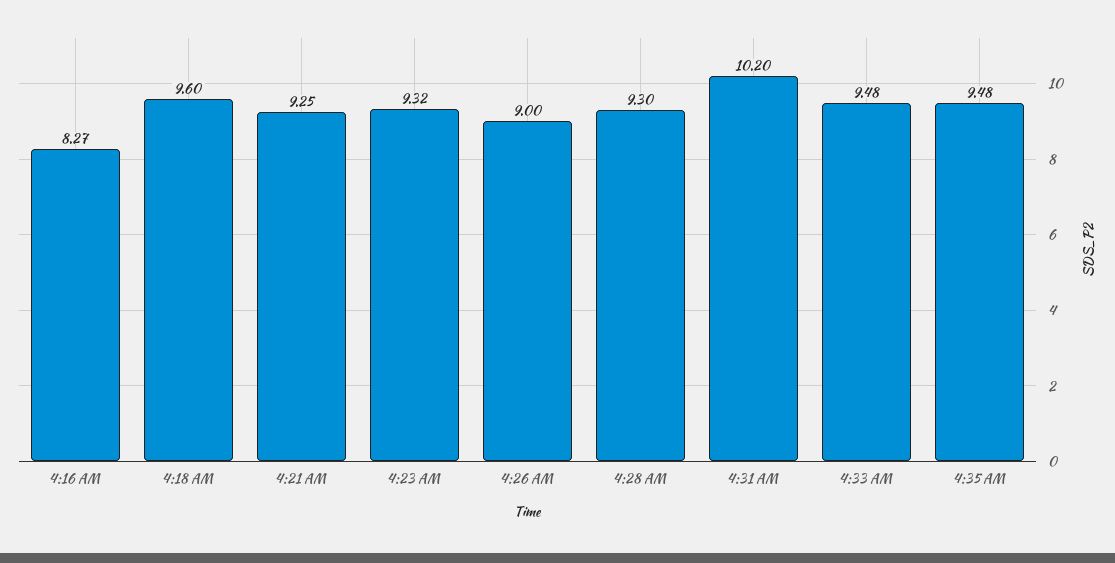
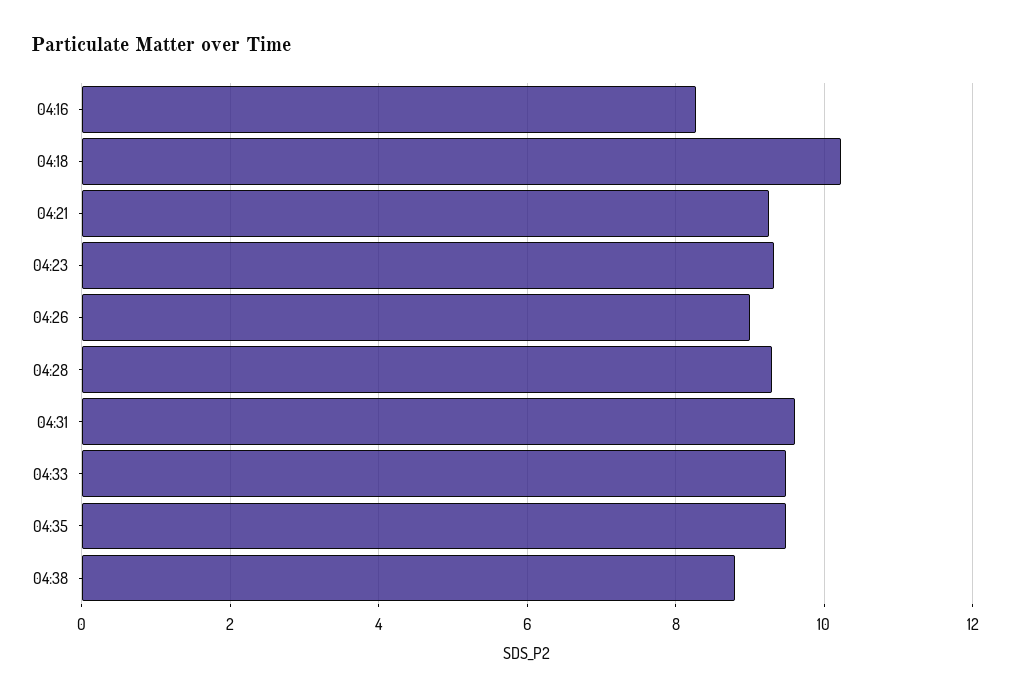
4:18 AM: 9.6 -> 10.2
4:31 AM: 10.2 -> 9.6
04:38: none -> 8.8

